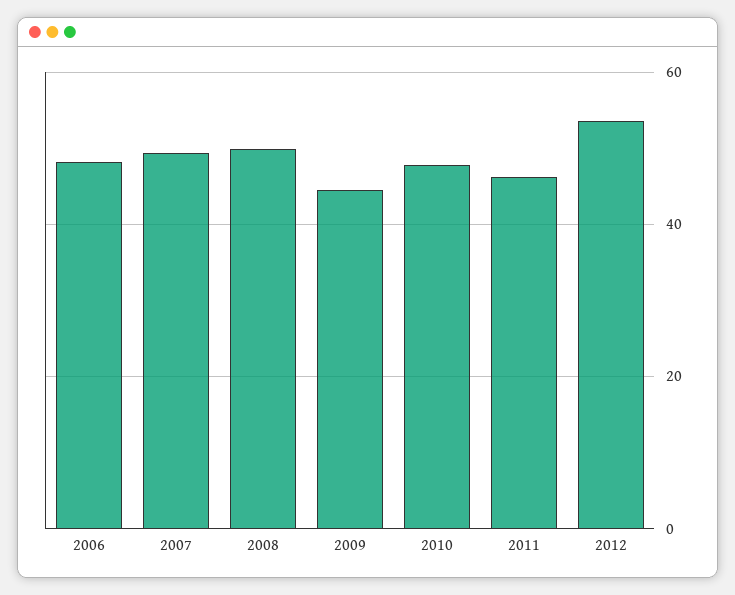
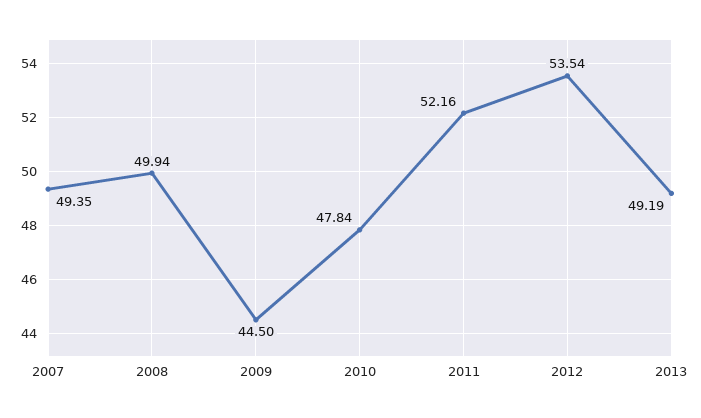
2006: 48 -> none
2011: 46 -> 52.16
2013: none -> 49.19

